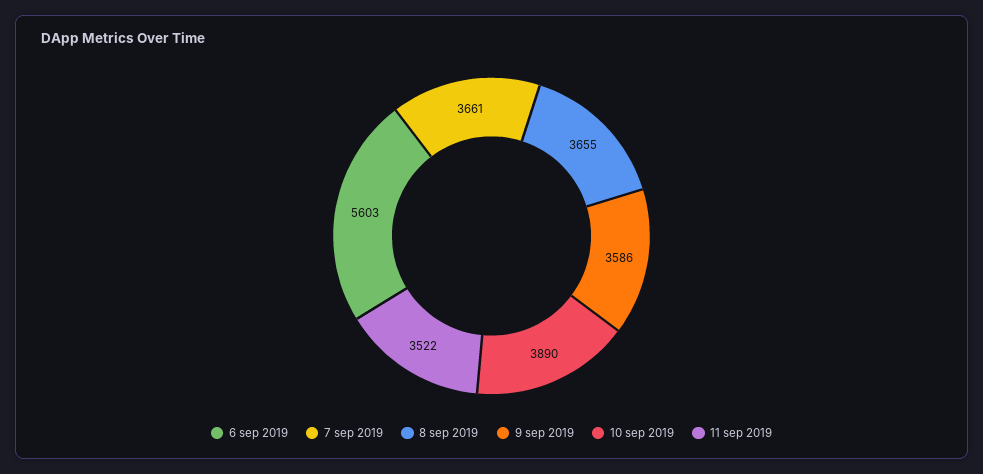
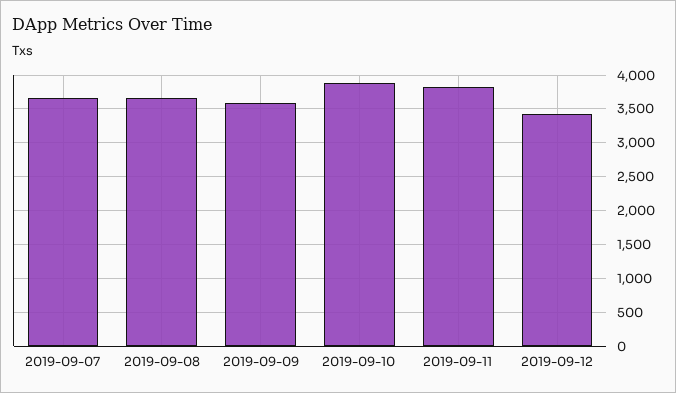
6 sep 2019: 5603 -> none
11 sep 2019: 3522 -> 3800
2019-09-12: none -> 3400

